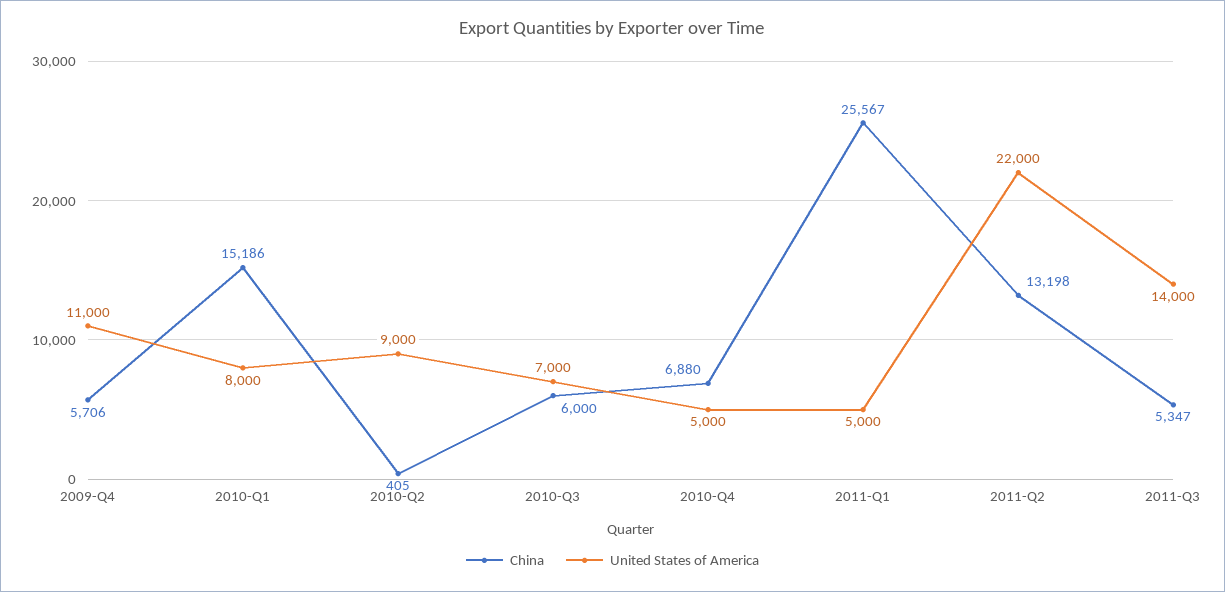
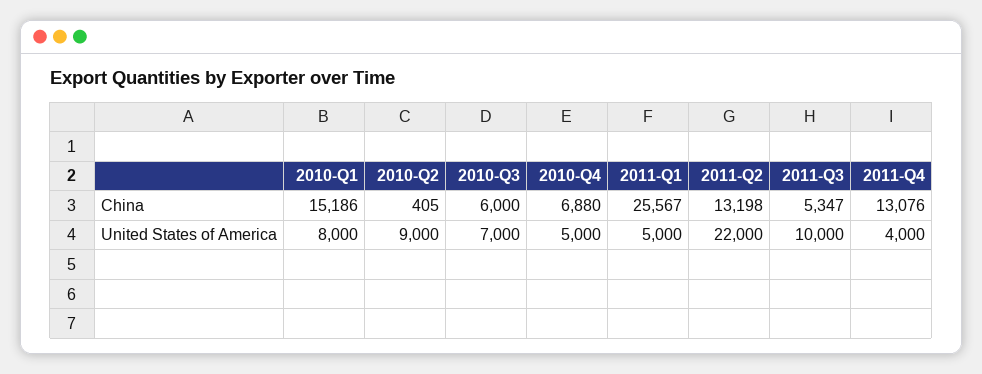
China, 2009-Q4: 5706 -> none
United States of America, 2009-Q4: 11000 -> none
United States of America, 2011-Q3: 14000 -> 10000
China, 2011-Q4: none -> 13076
United States of America, 2011-Q4: none -> 4000

